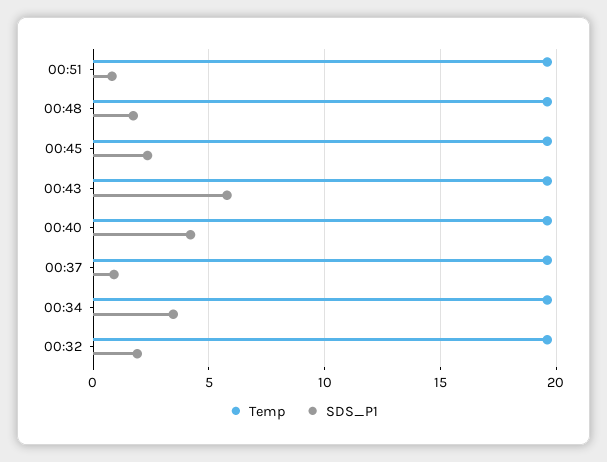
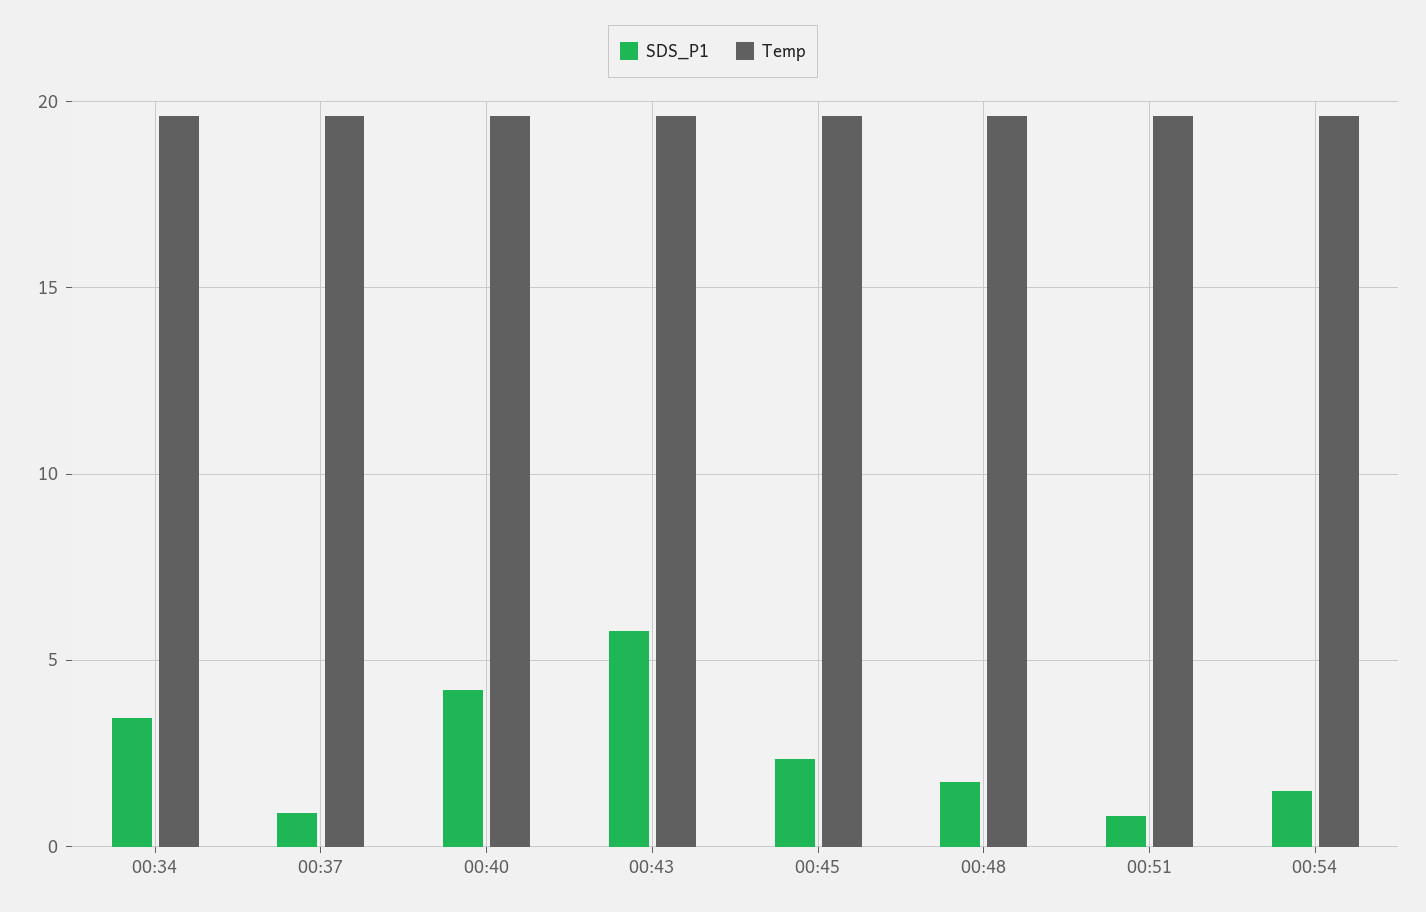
Temp, 00:32: 19.5 -> none
SDS_P1, 00:32: 2 -> none
SDS_P1, 00:54: none -> 1.5
Temp, 00:54: none -> 19.5

